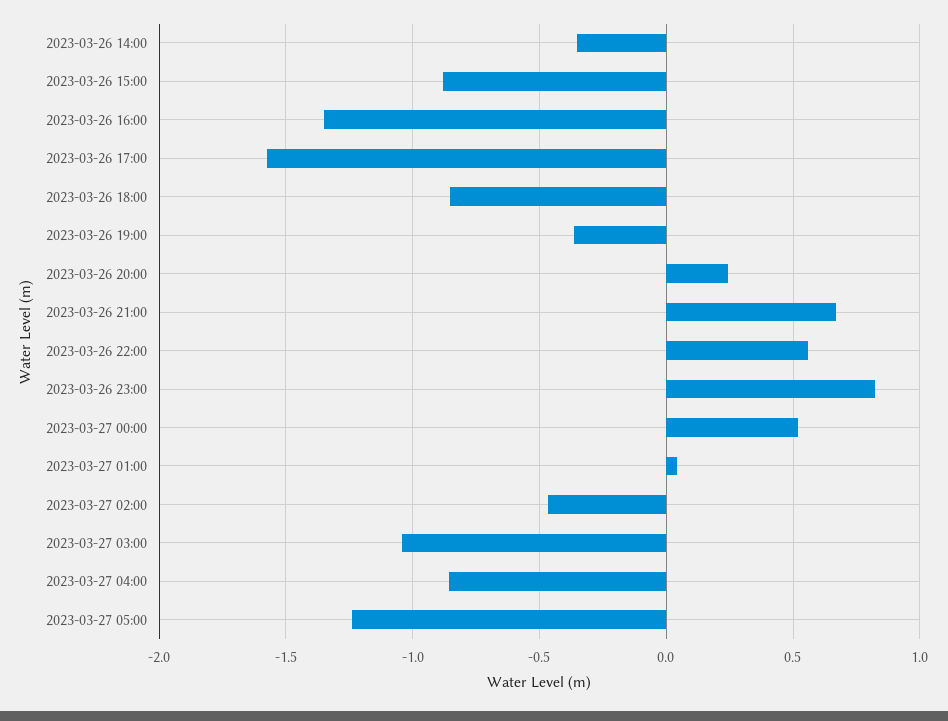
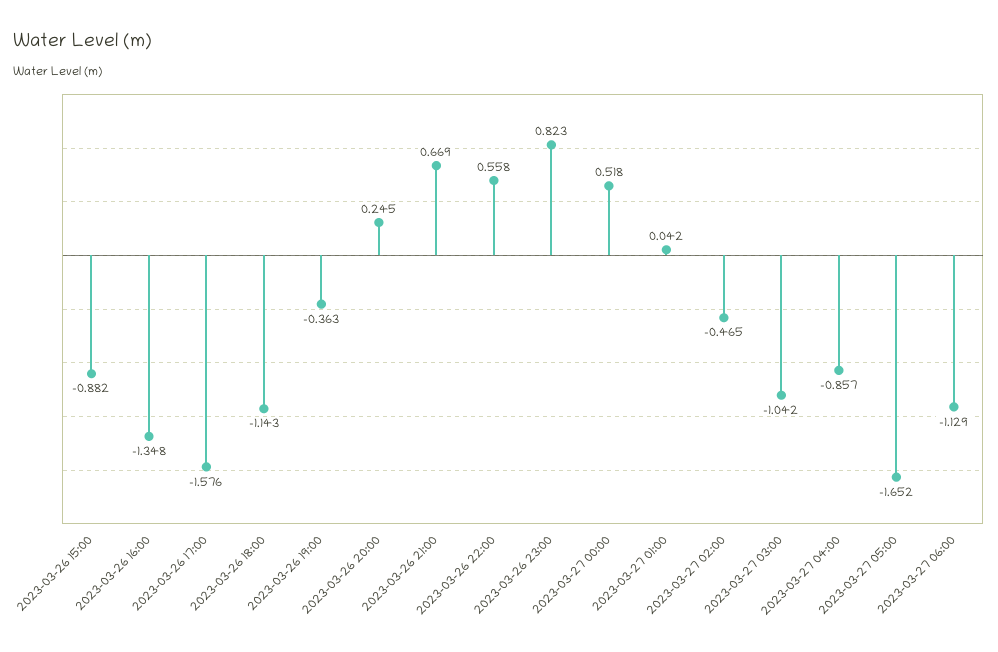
2023-03-26 14:00: -0.35 -> none
2023-03-26 18:00: -0.85 -> -1.143
2023-03-27 05:00: -1.25 -> -1.652
2023-03-27 06:00: none -> -1.129

